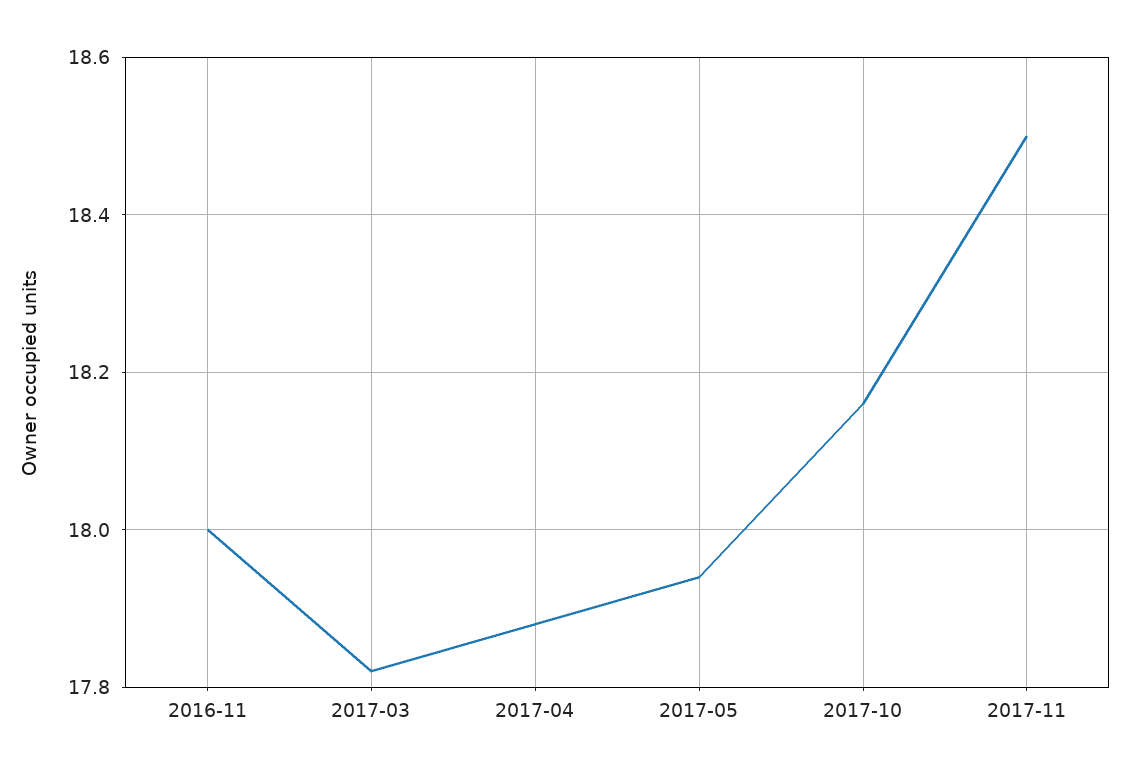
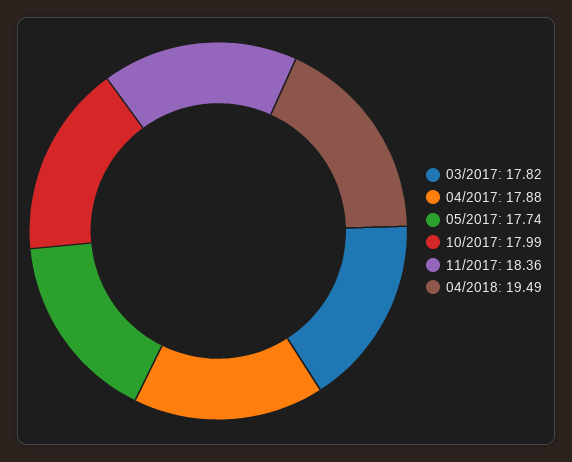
2016-11: 18 -> none
2017-05: 17.95 -> 17.74
2017-10: 18.15 -> 17.99
2017-11: 18.5 -> 18.36
04/2018: none -> 19.49

